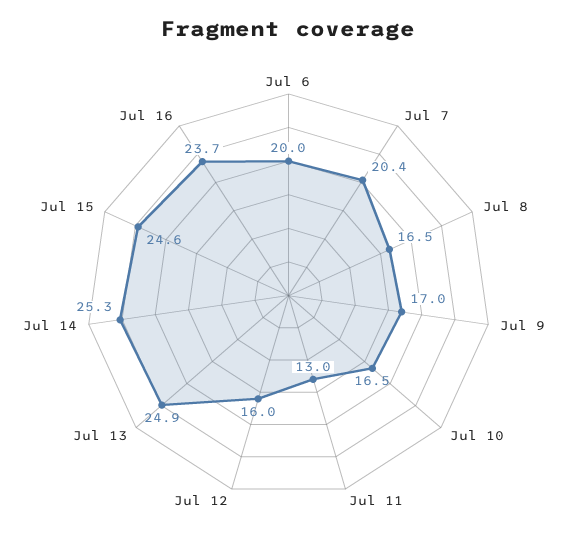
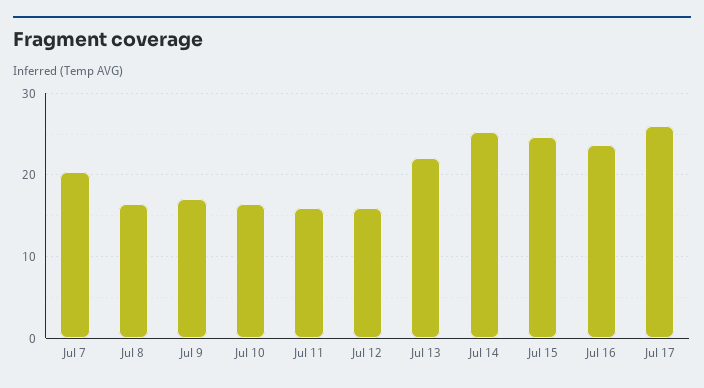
Jul 6: 20 -> none
Jul 11: 13 -> 16
Jul 13: 24.9 -> 22
Jul 17: none -> 26

